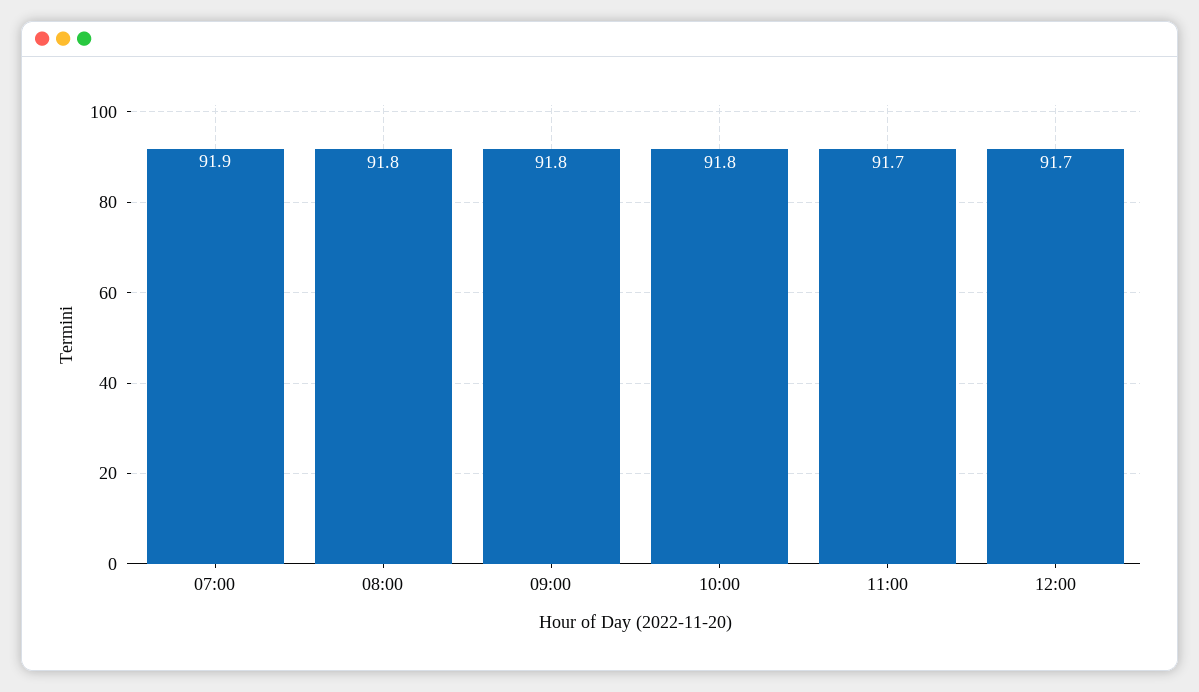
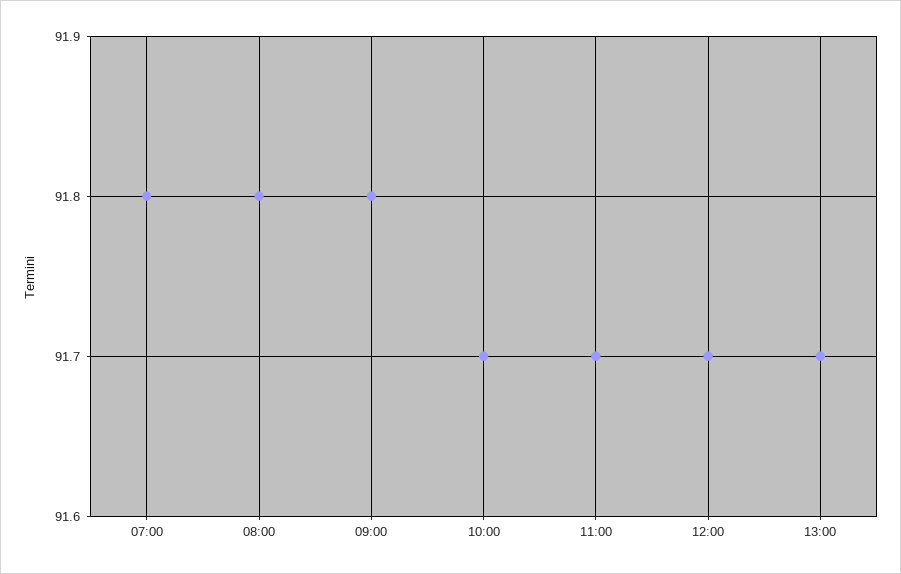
07:00: 91.9 -> 91.8
10:00: 91.8 -> 91.7
13:00: none -> 91.7

